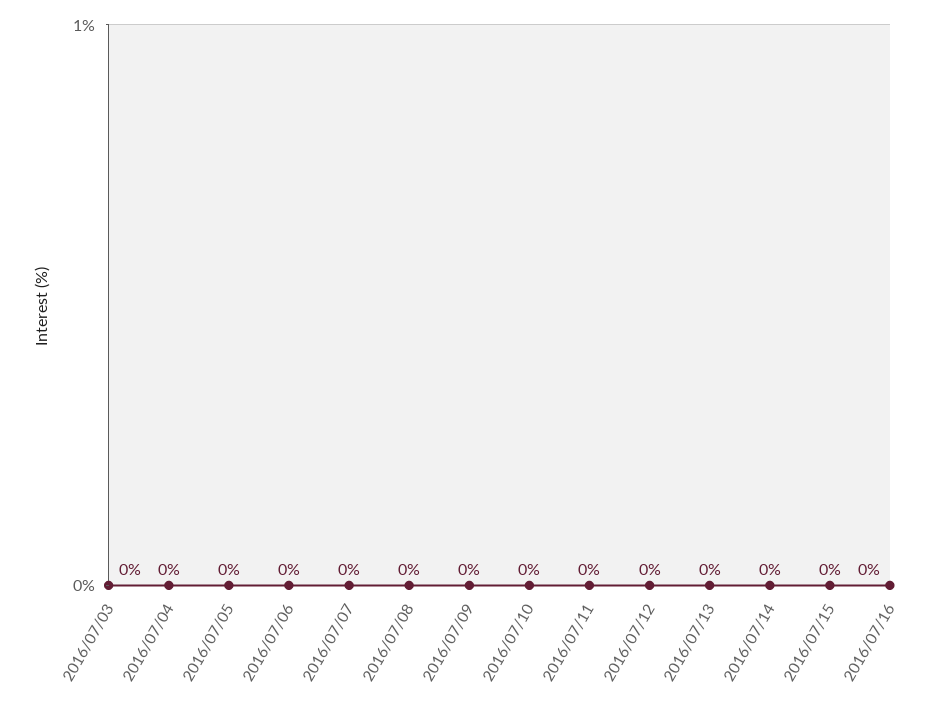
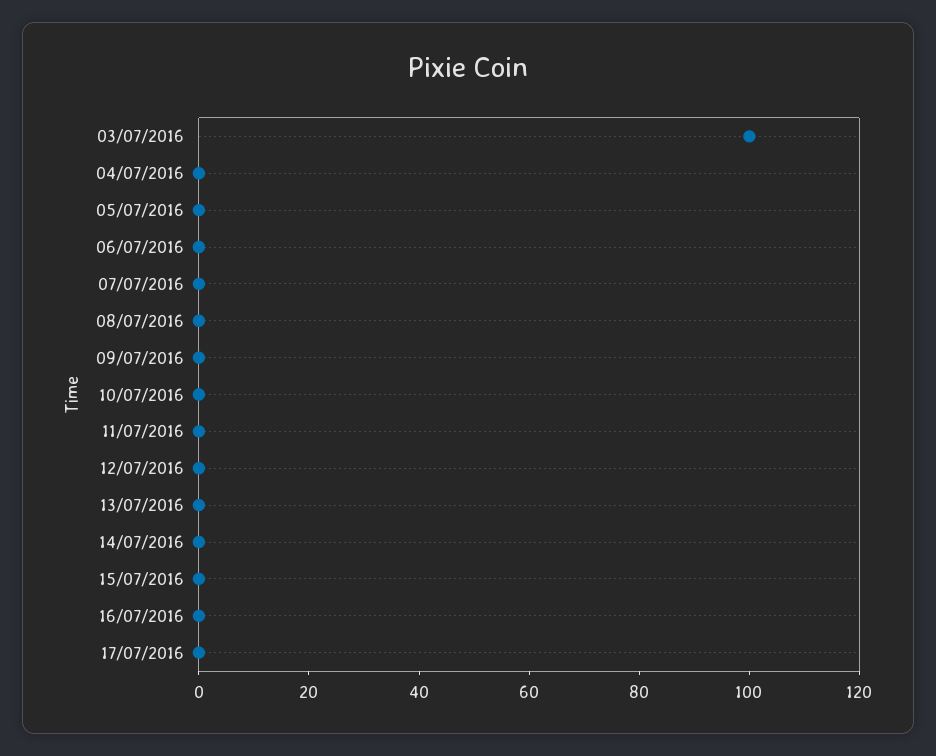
2016/07/03: 0 -> 100
17/07/2016: none -> 0

